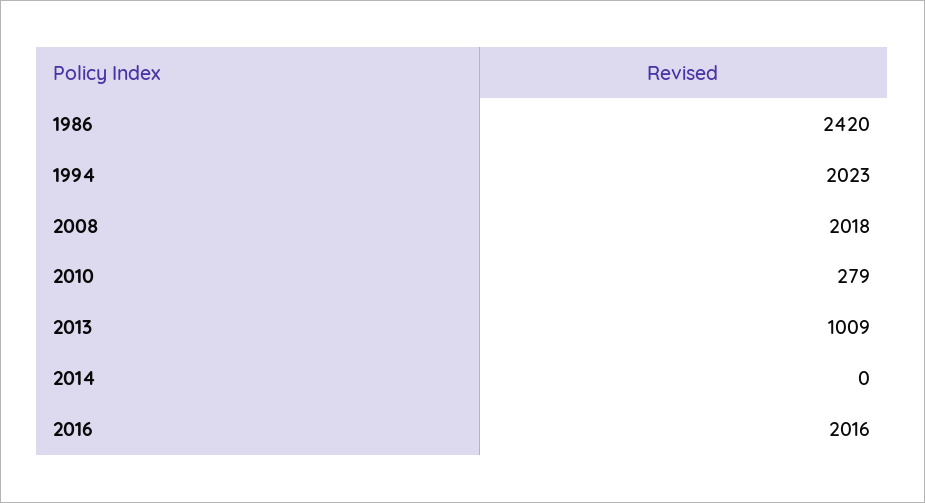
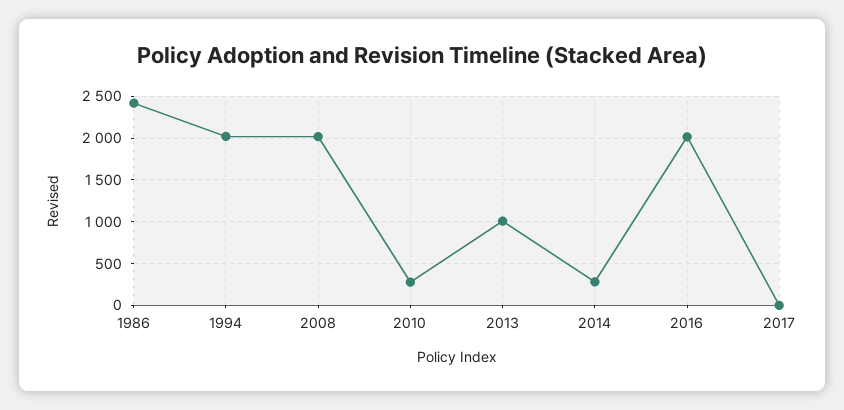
2014: 0 -> 300
2017: none -> 0

